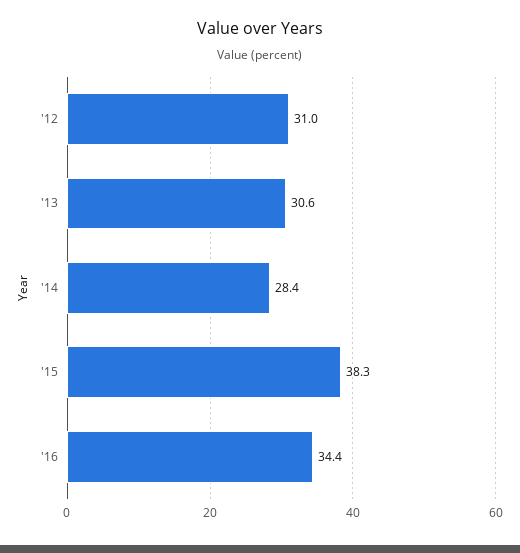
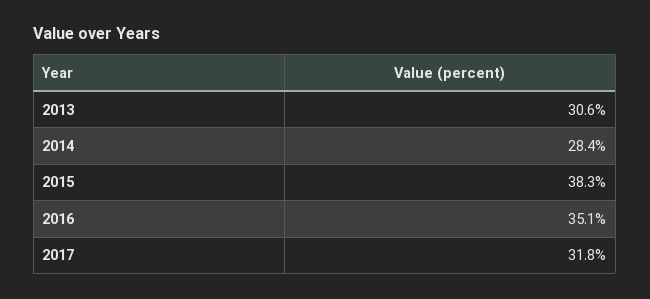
'12: 31 -> none
'16: 34.4 -> 35.1
2017: none -> 31.8

